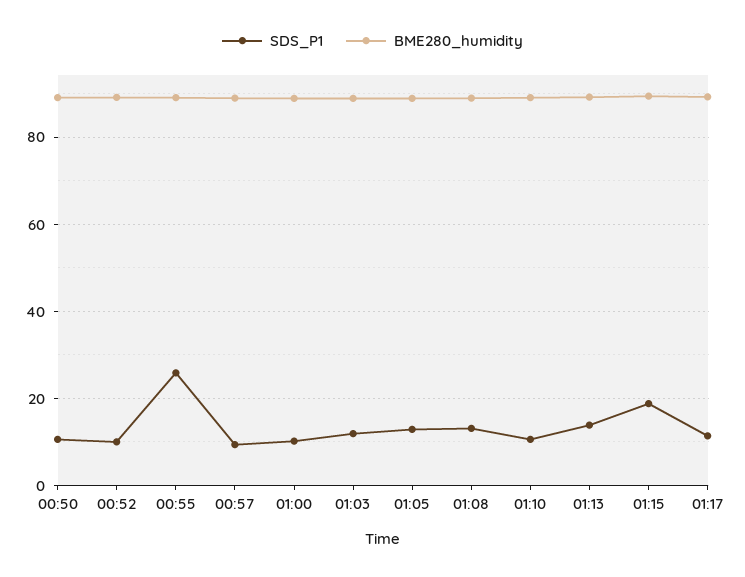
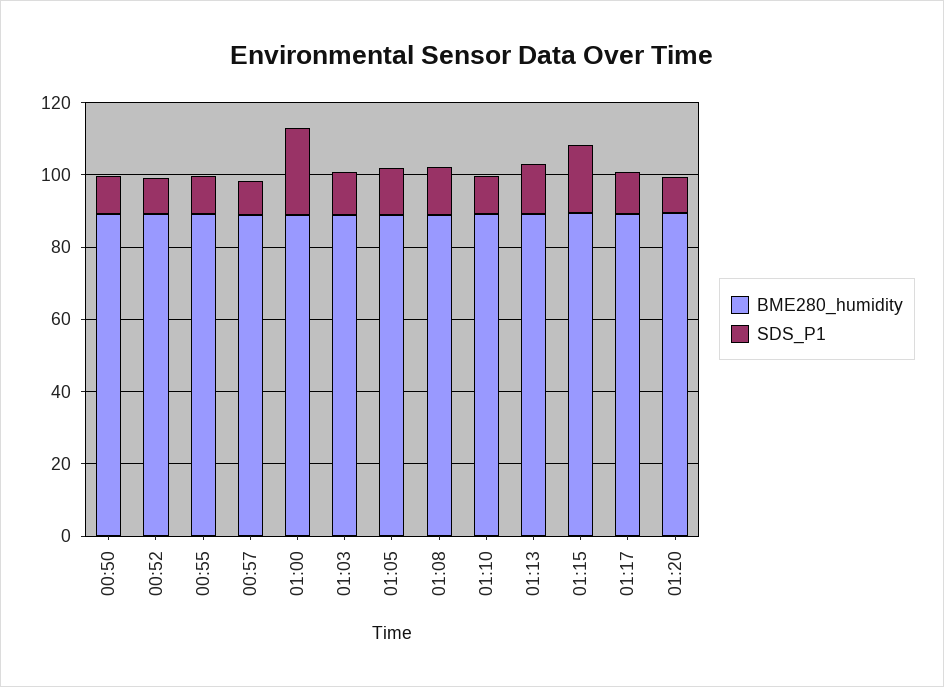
SDS_P1, 00:55: 26 -> 10
SDS_P1, 01:00: 10 -> 25
BME280_humidity, 01:20: none -> 90
SDS_P1, 01:20: none -> 10

